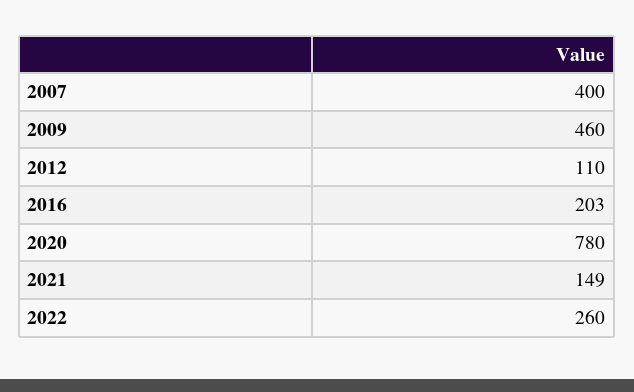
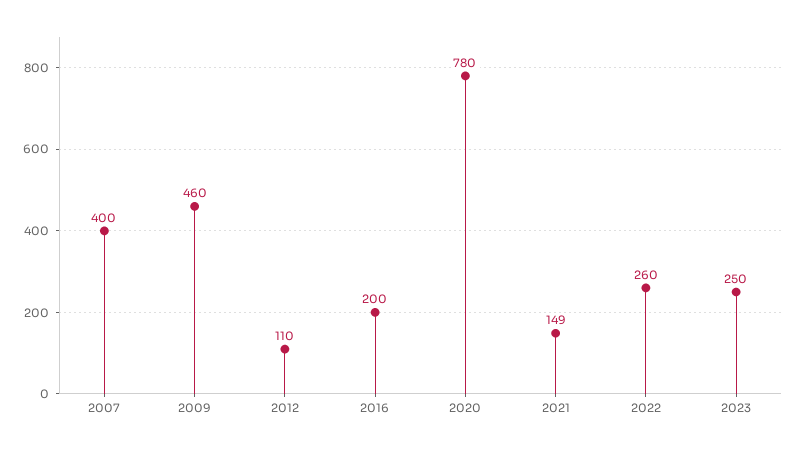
2016: 203 -> 200
2023: none -> 250

